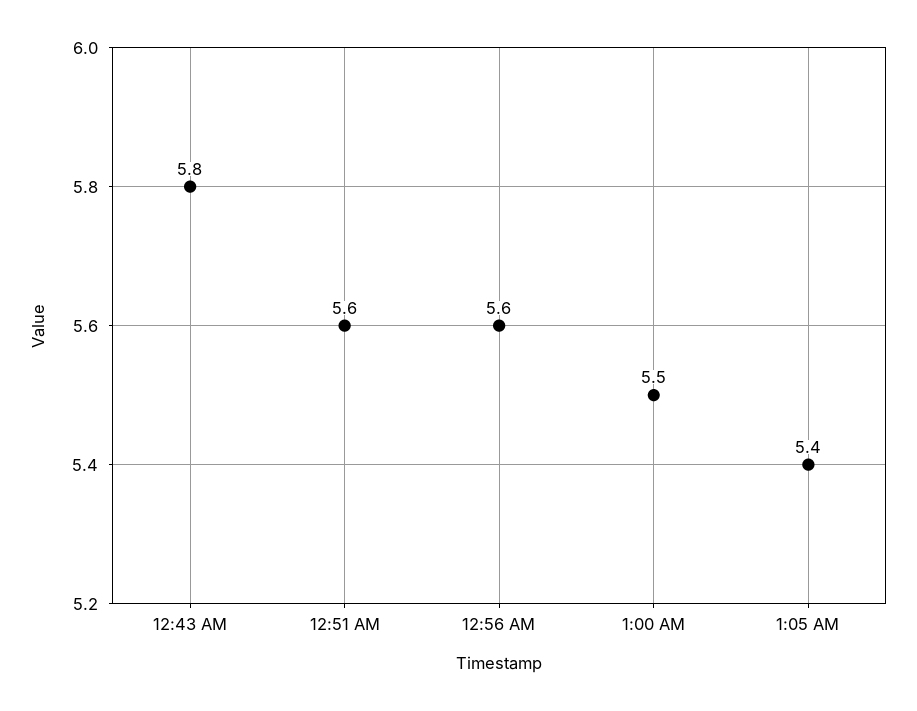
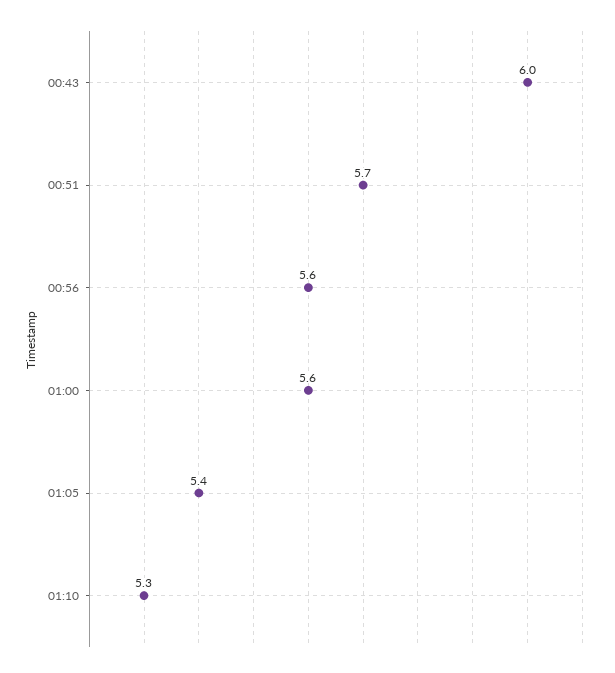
12:43 AM: 5.8 -> 6
12:51 AM: 5.6 -> 5.7
1:00 AM: 5.5 -> 5.6
01:10: none -> 5.3

